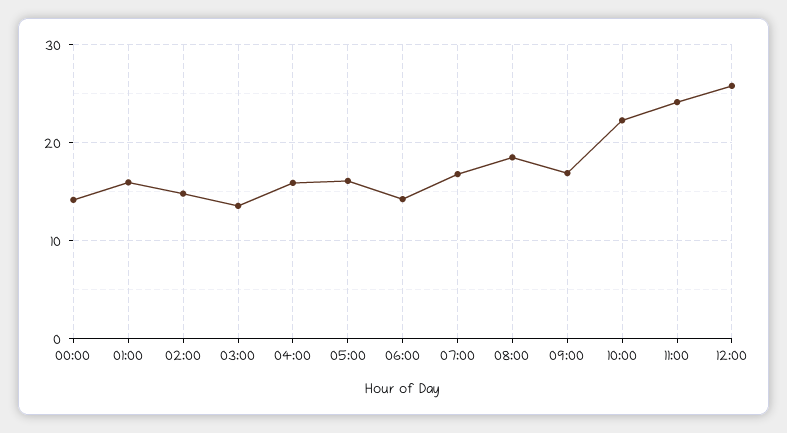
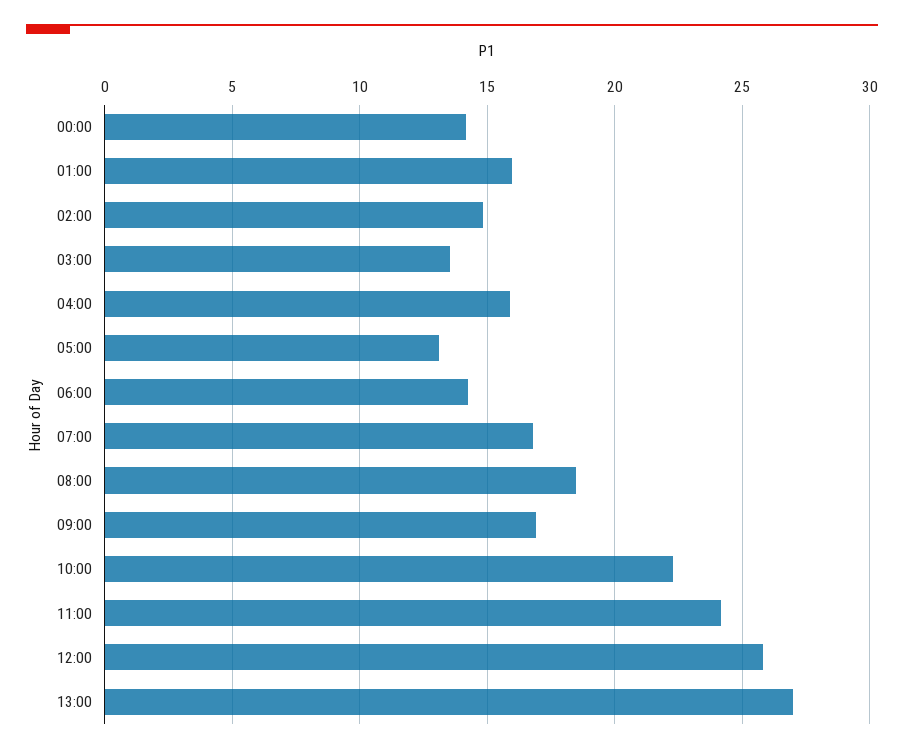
05:00: 16 -> 13
13:00: none -> 27

